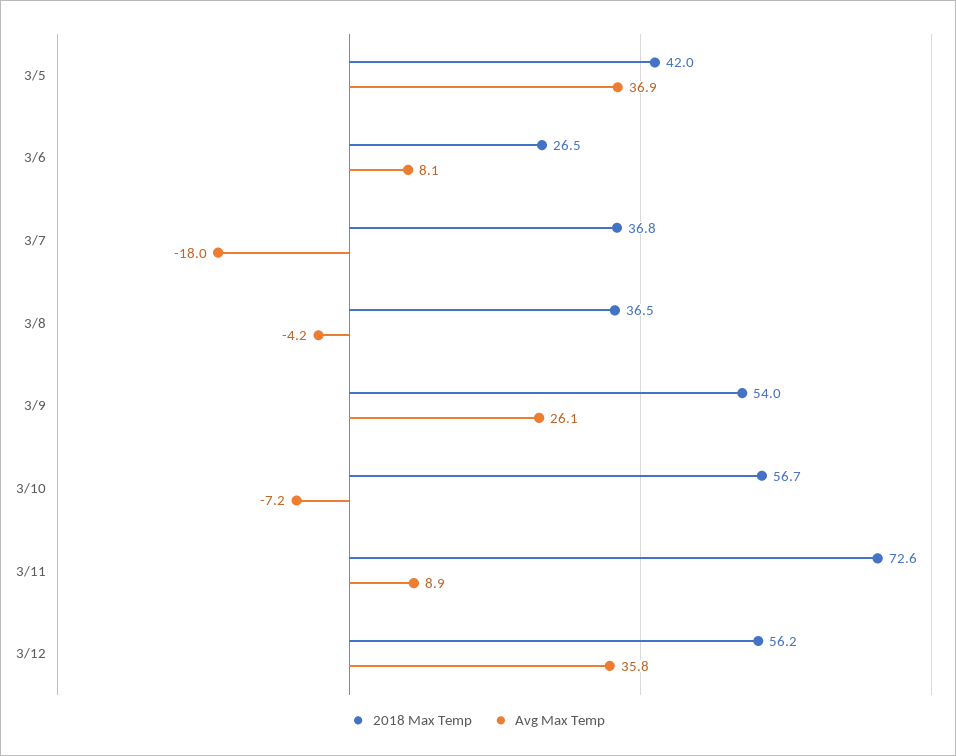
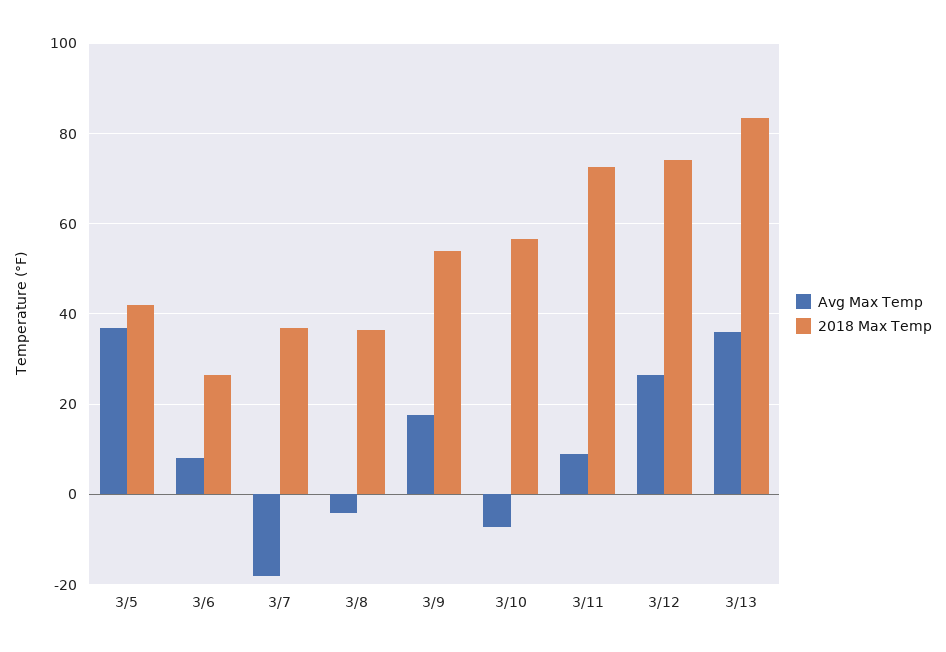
Avg Max Temp, 3/9: 26.1 -> 18
2018 Max Temp, 3/12: 56.2 -> 74
Avg Max Temp, 3/12: 35.8 -> 26
Avg Max Temp, 3/13: none -> 36
2018 Max Temp, 3/13: none -> 84

